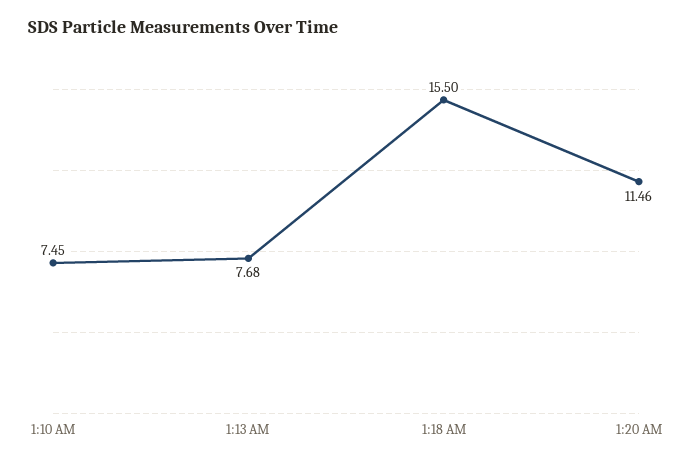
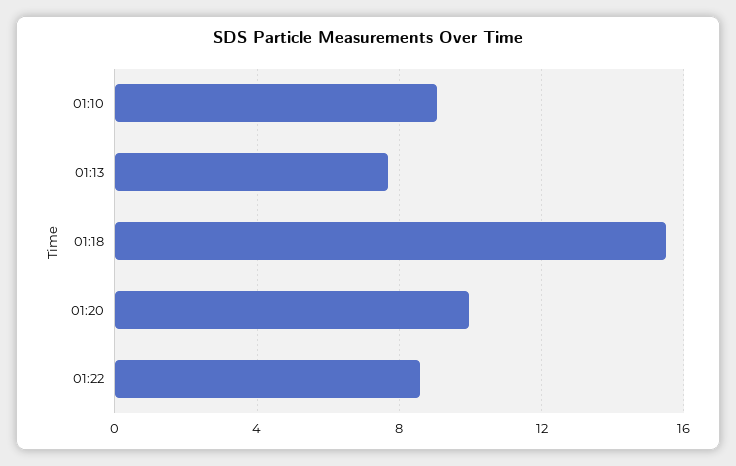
1:10 AM: 7.45 -> 9
1:20 AM: 11.46 -> 10
01:22: none -> 8.5

